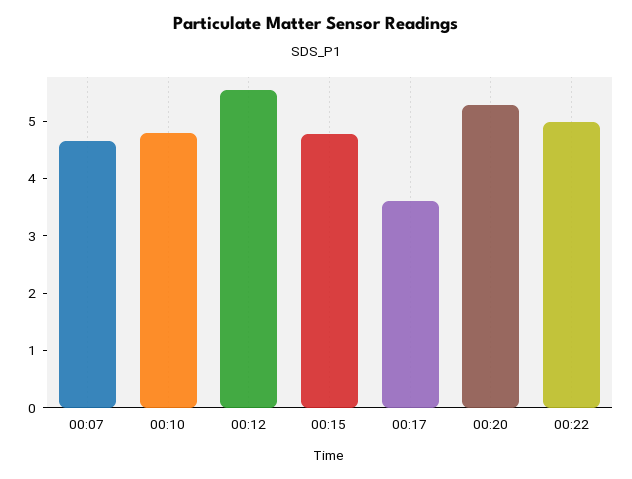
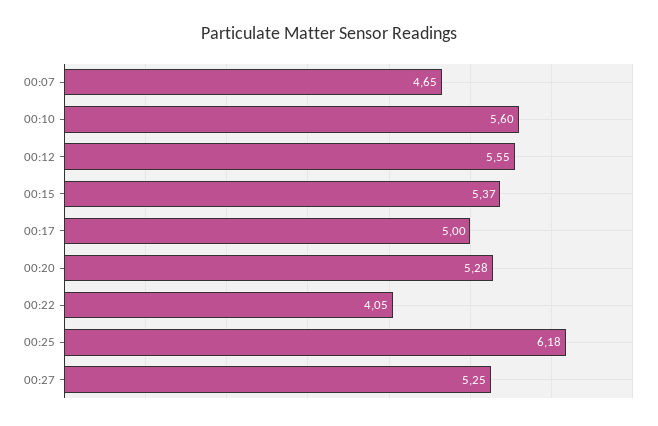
00:10: 4.8 -> 5.6
00:15: 4.8 -> 5.37
00:17: 3.6 -> 5
00:22: 5 -> 4.05
00:25: none -> 6.18
00:27: none -> 5.25

